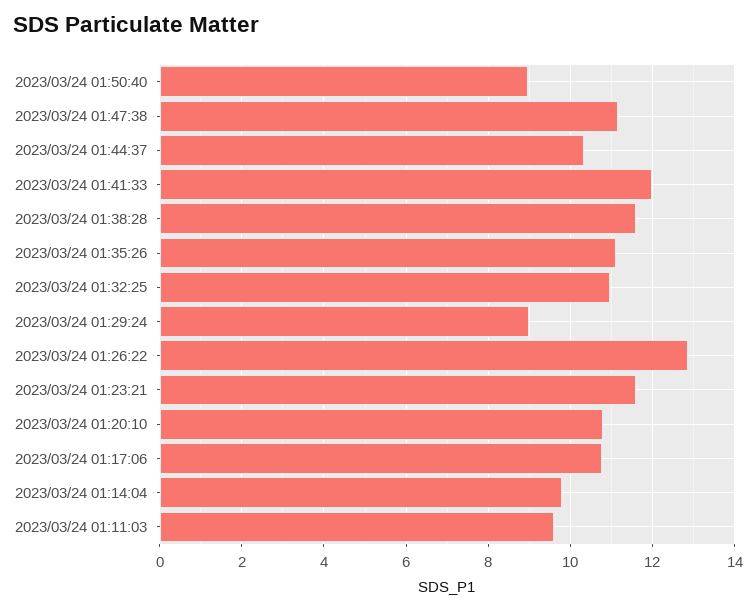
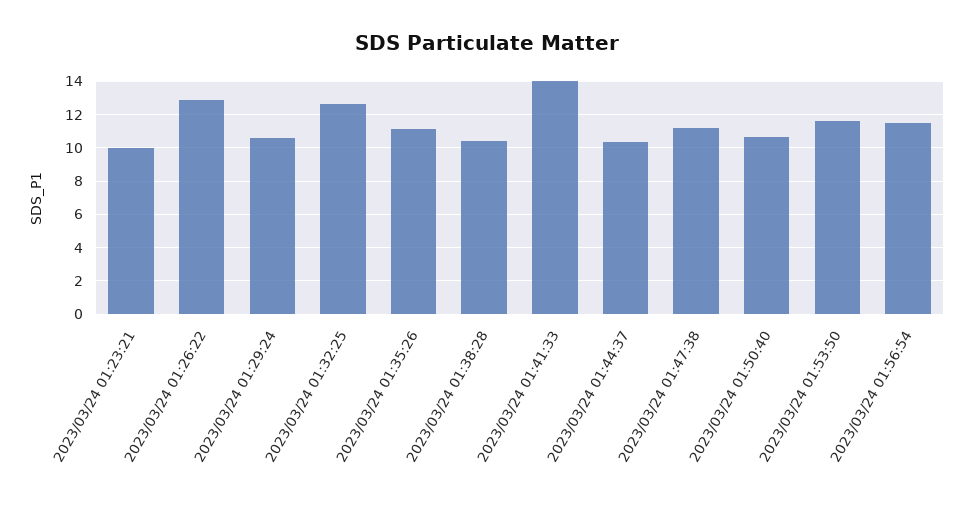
2023/03/24 01:50:40: 9 -> 10.5
2023/03/24 01:41:33: 12 -> 14
2023/03/24 01:38:28: 11.6 -> 10.5
2023/03/24 01:32:25: 11 -> 12.5
2023/03/24 01:29:24: 9 -> 10.5
2023/03/24 01:23:21: 11.6 -> 10
2023/03/24 01:20:10: 10.8 -> none
2023/03/24 01:17:06: 10.8 -> none
2023/03/24 01:14:04: 9.8 -> none
2023/03/24 01:11:03: 9.6 -> none
2023/03/24 01:53:50: none -> 11.5
2023/03/24 01:56:54: none -> 11.5

